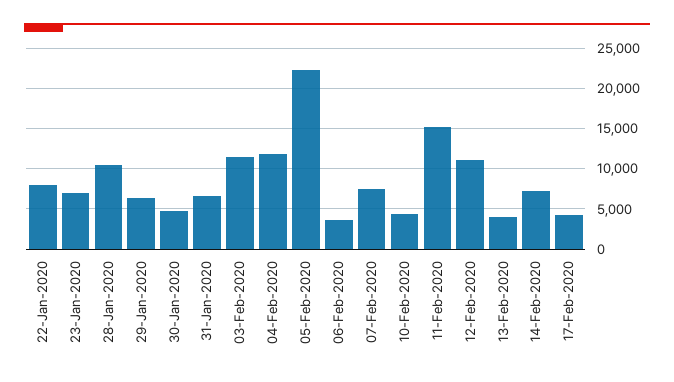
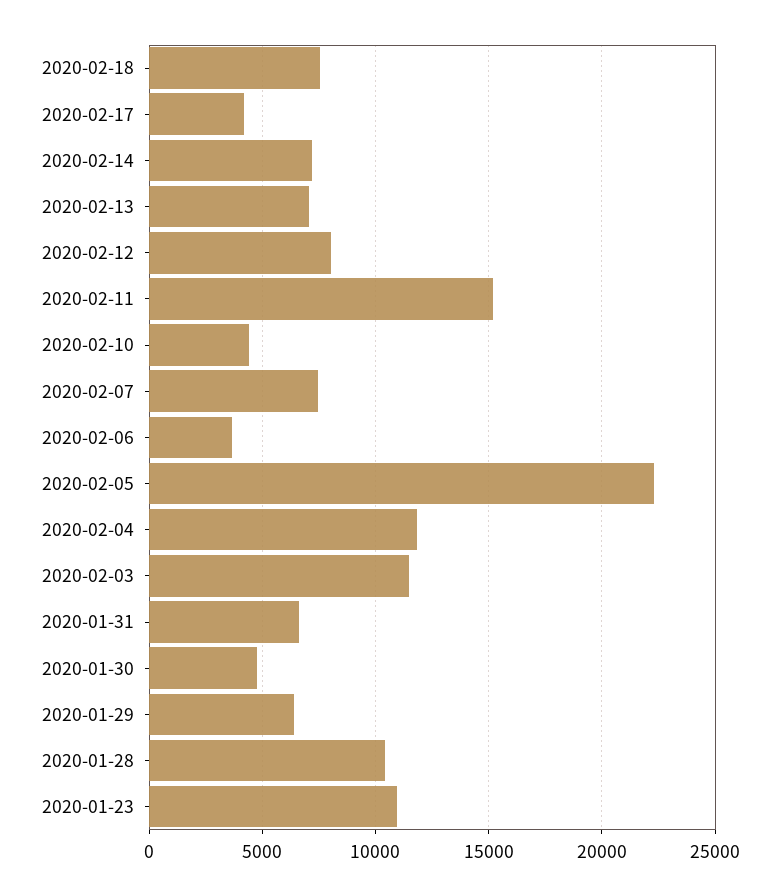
22-Jan-2020: 8000 -> none
23-Jan-2020: 7000 -> 11000
12-Feb-2020: 11000 -> 8000
13-Feb-2020: 4000 -> 7000
2020-02-18: none -> 7500

